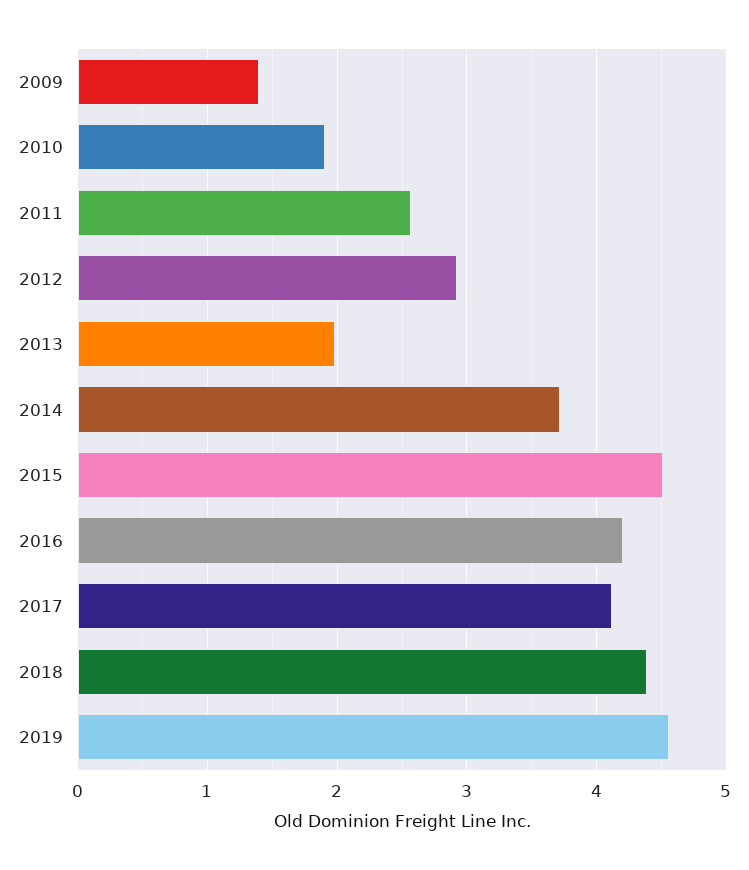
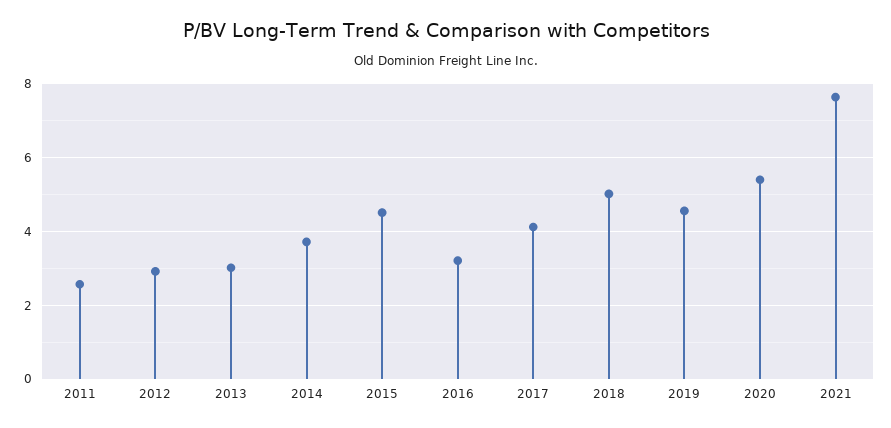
2009: 1.4 -> none
2010: 1.9 -> none
2013: 2 -> 3
2016: 4.2 -> 3.2
2018: 4.4 -> 5
2020: none -> 5.4
2021: none -> 7.6

